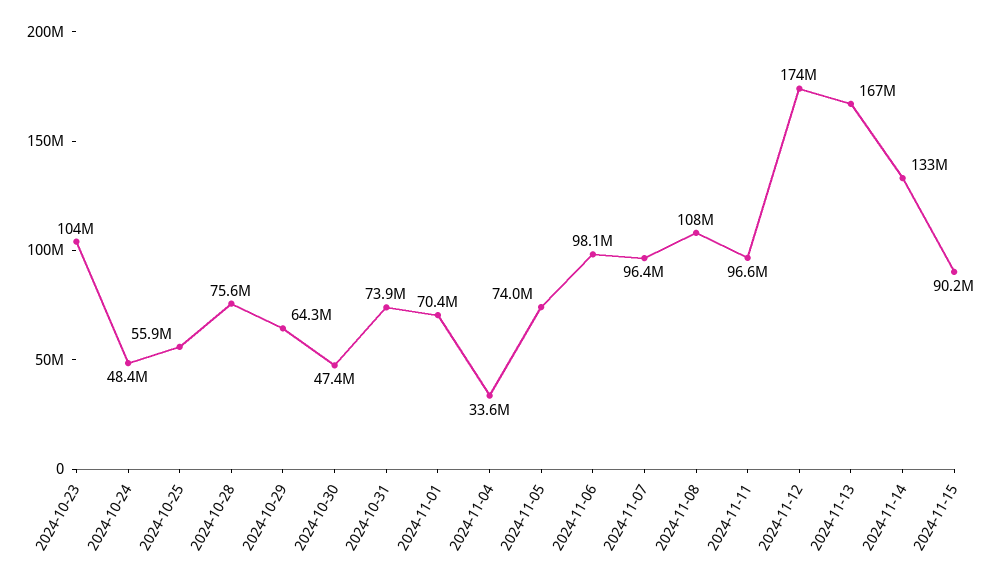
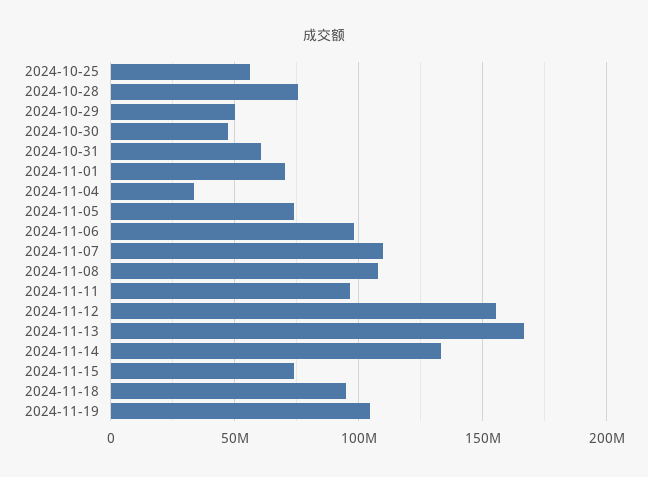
2024-10-23: 104000000 -> none
2024-10-24: 48400000 -> none
2024-10-29: 64300000 -> 50000000
2024-10-31: 73900000 -> 60000000
2024-11-07: 96400000 -> 110000000
2024-11-12: 174000000 -> 155000000
2024-11-15: 90200000 -> 75000000
2024-11-18: none -> 95000000
2024-11-19: none -> 105000000

